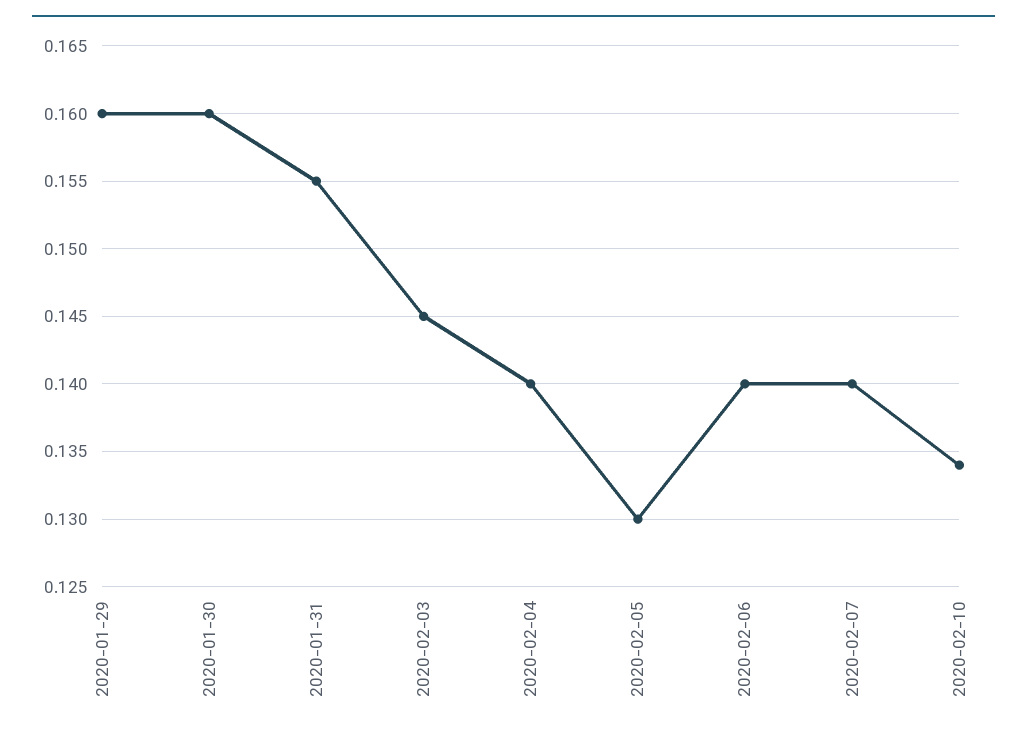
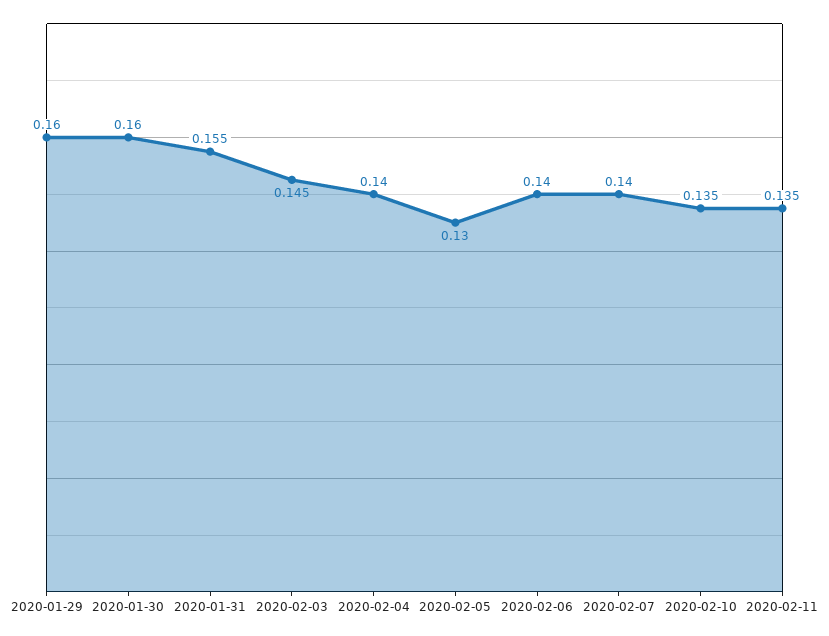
2020-02-10: 0.134 -> 0.135
2020-02-11: none -> 0.135

